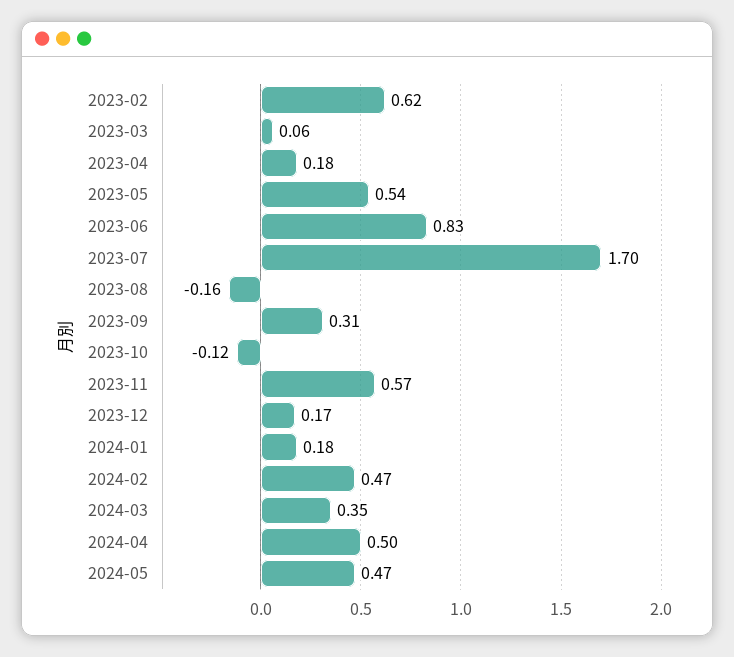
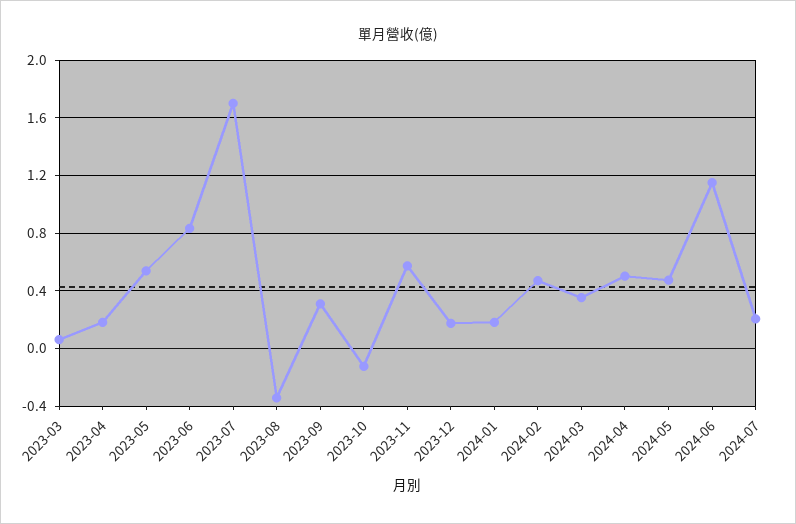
2023-02: 0.62 -> none
2023-08: -0.16 -> -0.35
2024-06: none -> 1.15
2024-07: none -> 0.2

